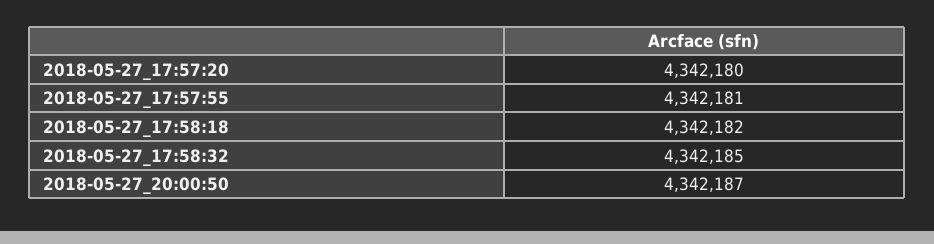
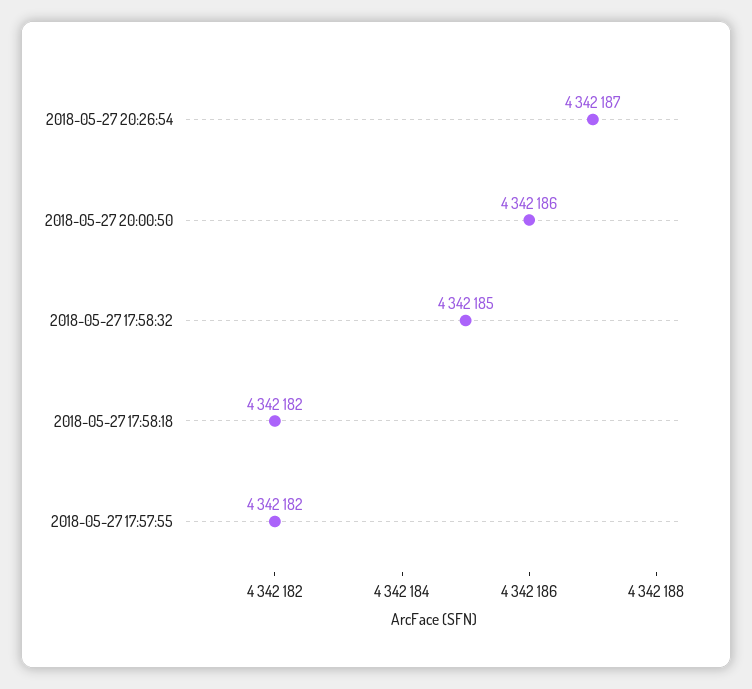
2018-05-27_17:57:20: 4342180 -> none
2018-05-27_17:57:55: 4342181 -> 4342182
2018-05-27_20:00:50: 4342187 -> 4342186
2018-05-27 20:26:54: none -> 4342187

